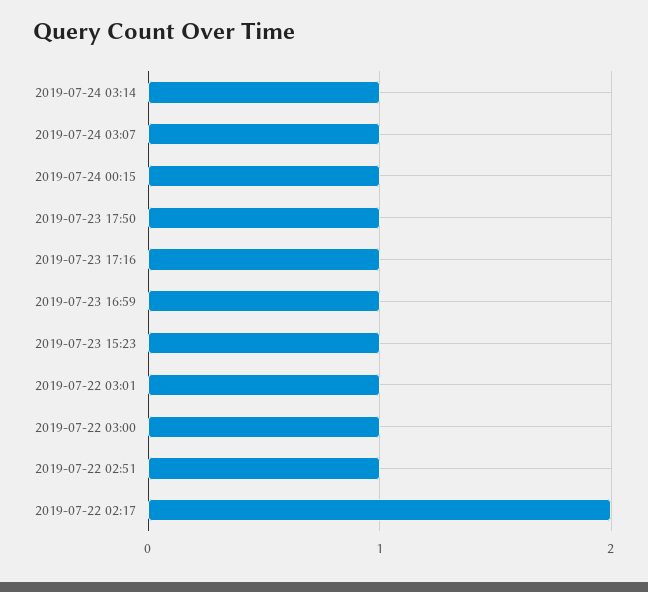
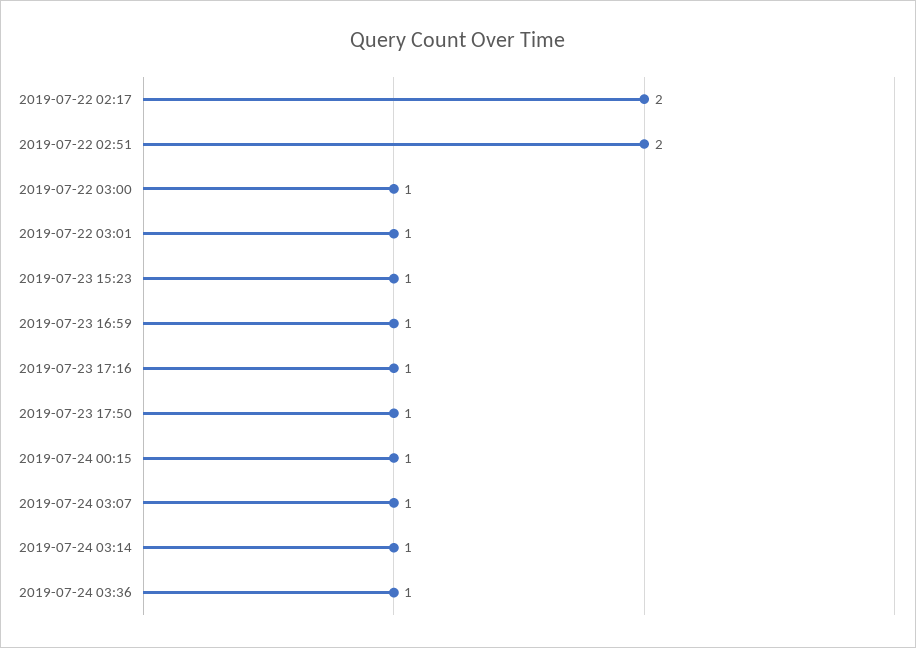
2019-07-22 02:51: 1 -> 2
2019-07-24 03:36: none -> 1

